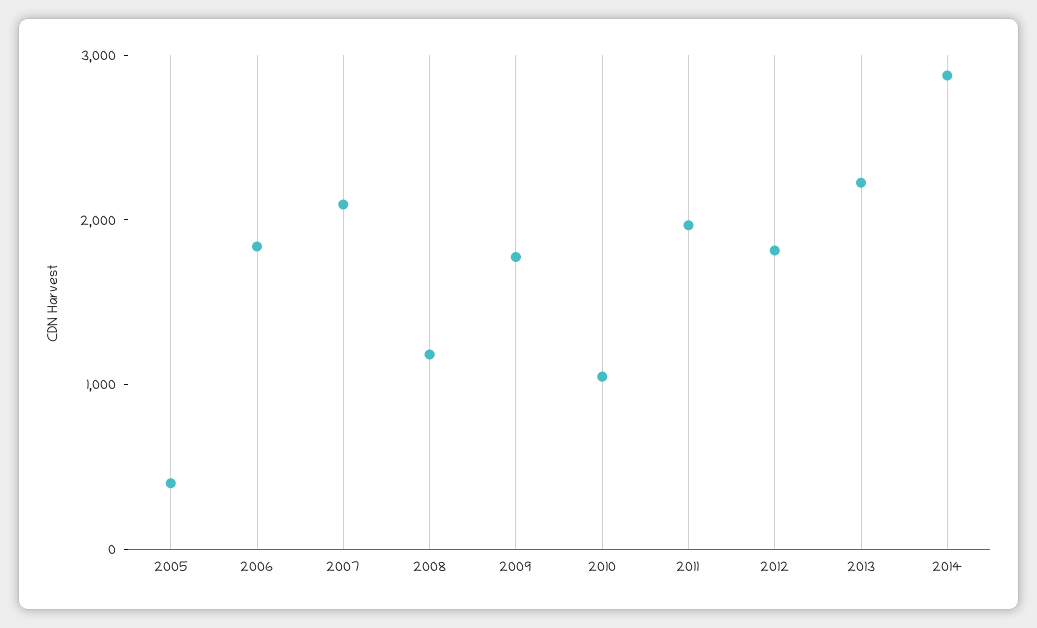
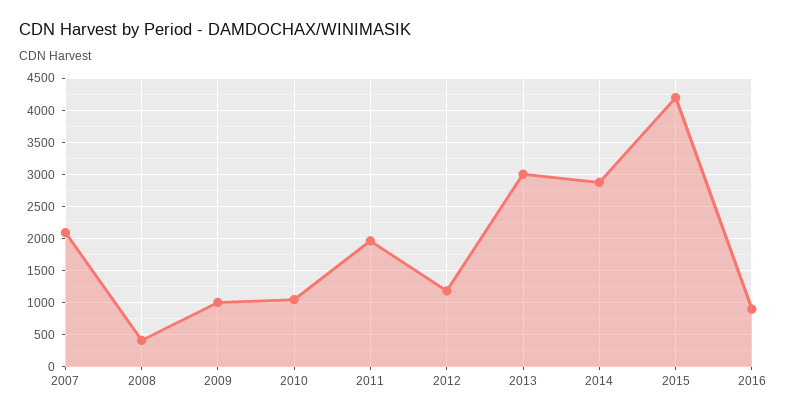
2005: 400 -> none
2006: 1800 -> none
2008: 1200 -> 400
2009: 1800 -> 1000
2012: 1800 -> 1200
2013: 2200 -> 3000
2015: none -> 4200
2016: none -> 900

